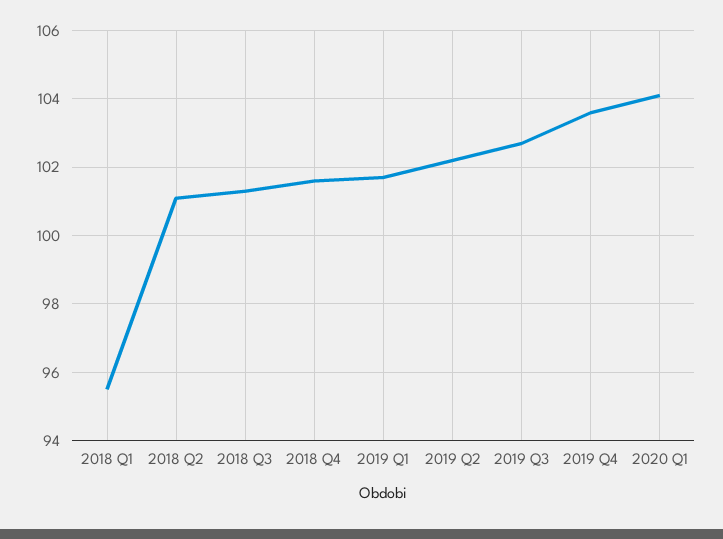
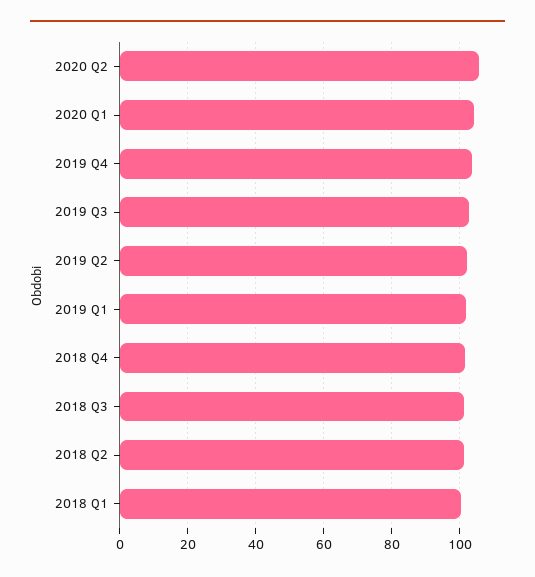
2018 Q1: 95.5 -> 100
2020 Q2: none -> 106

